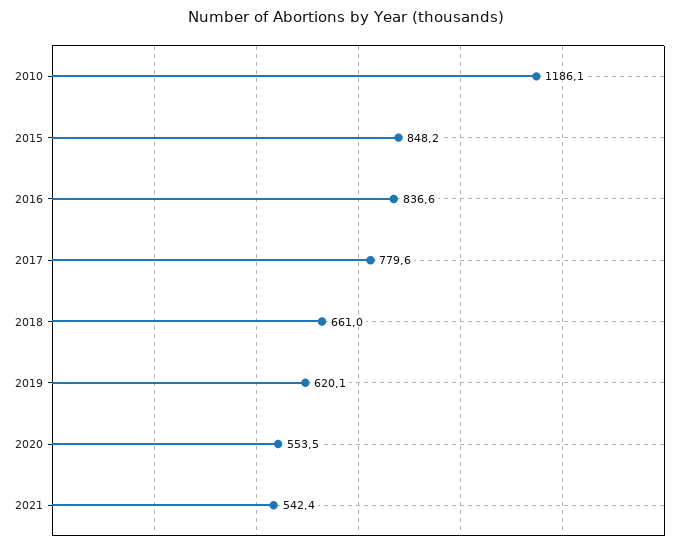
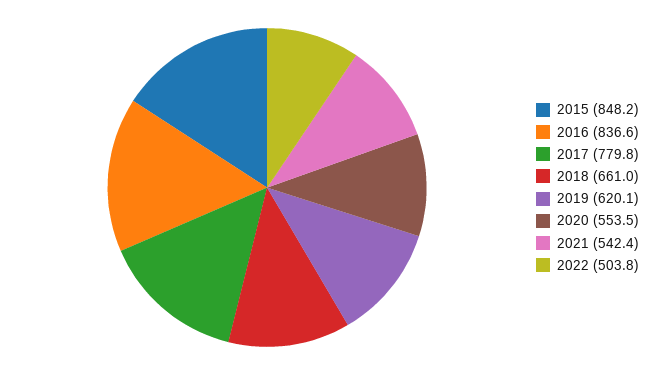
2010: 1186.1 -> none
2017: 779.6 -> 779.8
2022: none -> 503.8

